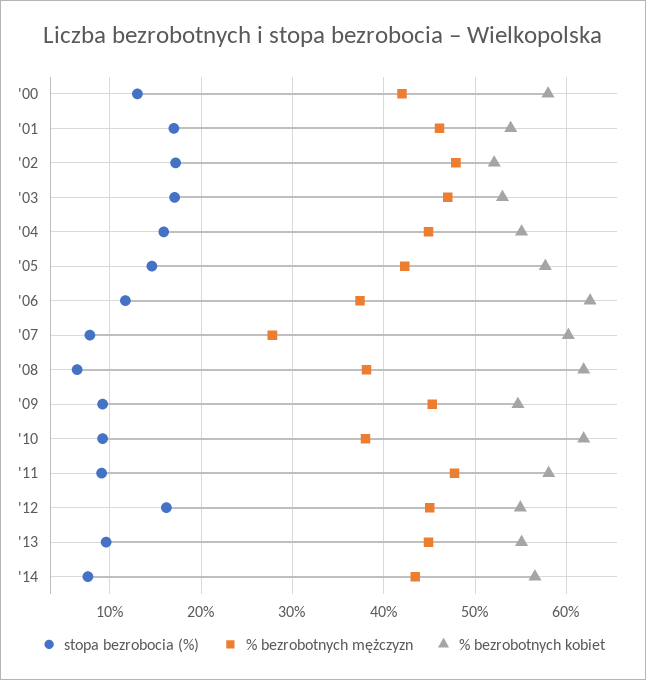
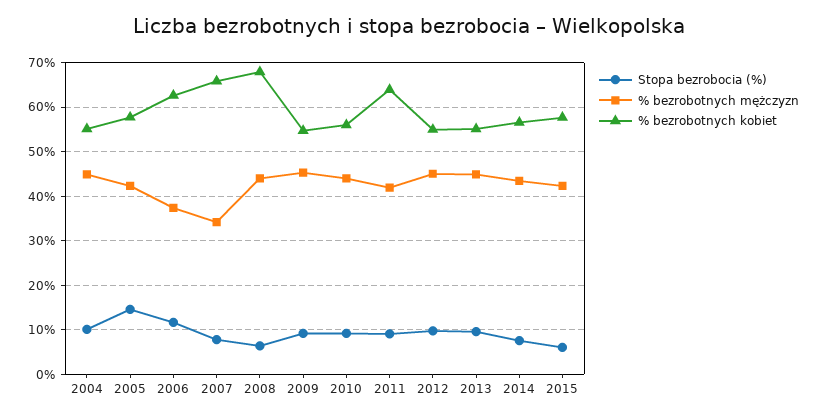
stopa bezrobocia (%), '00: 13 -> none
% bezrobotnych mężczyzn, '00: 42 -> none
% bezrobotnych kobiet, '00: 58 -> none
stopa bezrobocia (%), '01: 17 -> none
% bezrobotnych mężczyzn, '01: 46 -> none
% bezrobotnych kobiet, '01: 54 -> none
stopa bezrobocia (%), '02: 17 -> none
% bezrobotnych mężczyzn, '02: 48 -> none
% bezrobotnych kobiet, '02: 52 -> none
stopa bezrobocia (%), '03: 17 -> none
% bezrobotnych mężczyzn, '03: 47 -> none
% bezrobotnych kobiet, '03: 53 -> none
stopa bezrobocia (%), '04: 16 -> 10
% bezrobotnych mężczyzn, '07: 28 -> 34
% bezrobotnych kobiet, '07: 60 -> 66
% bezrobotnych mężczyzn, '08: 38 -> 44
% bezrobotnych kobiet, '08: 62 -> 68
% bezrobotnych mężczyzn, '10: 38 -> 44
% bezrobotnych kobiet, '10: 62 -> 56
% bezrobotnych mężczyzn, '11: 48 -> 42
% bezrobotnych kobiet, '11: 58 -> 64
stopa bezrobocia (%), '12: 16 -> 10
stopa bezrobocia (%), 2015: none -> 6
% bezrobotnych mężczyzn, 2015: none -> 42
% bezrobotnych kobiet, 2015: none -> 58

